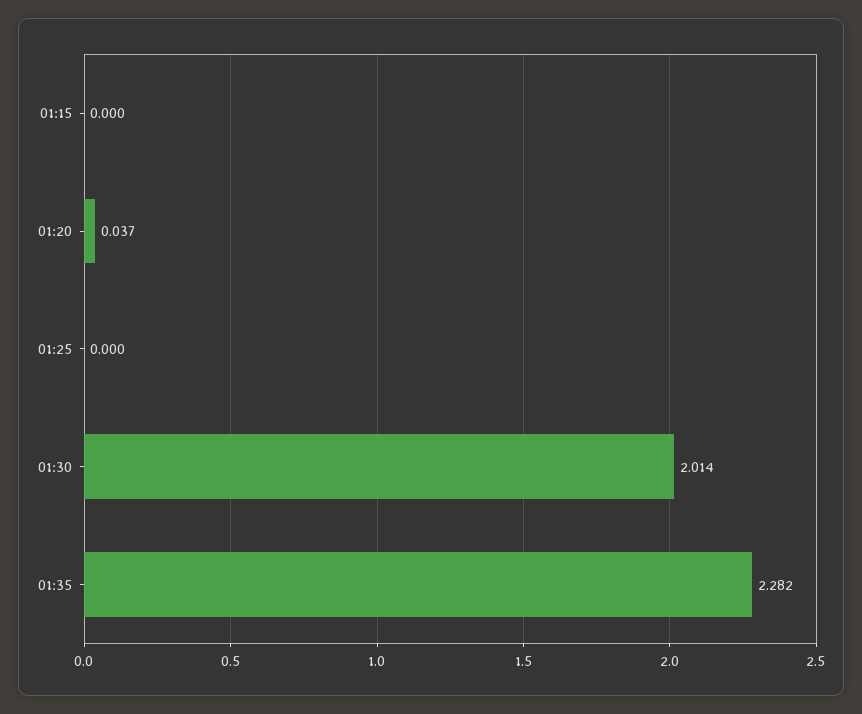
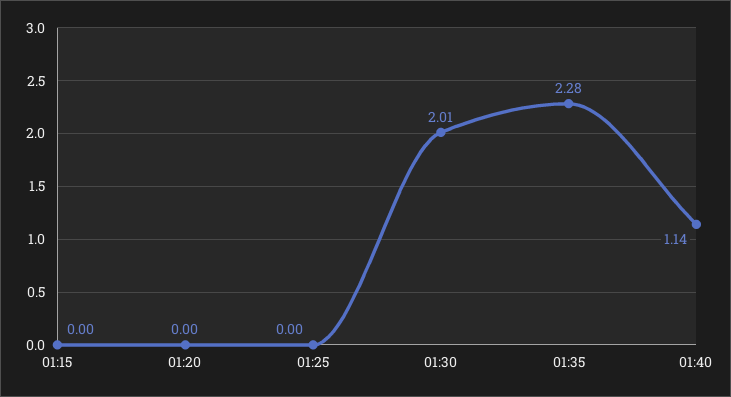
01:20: 0.037 -> 0
01:40: none -> 1.14

